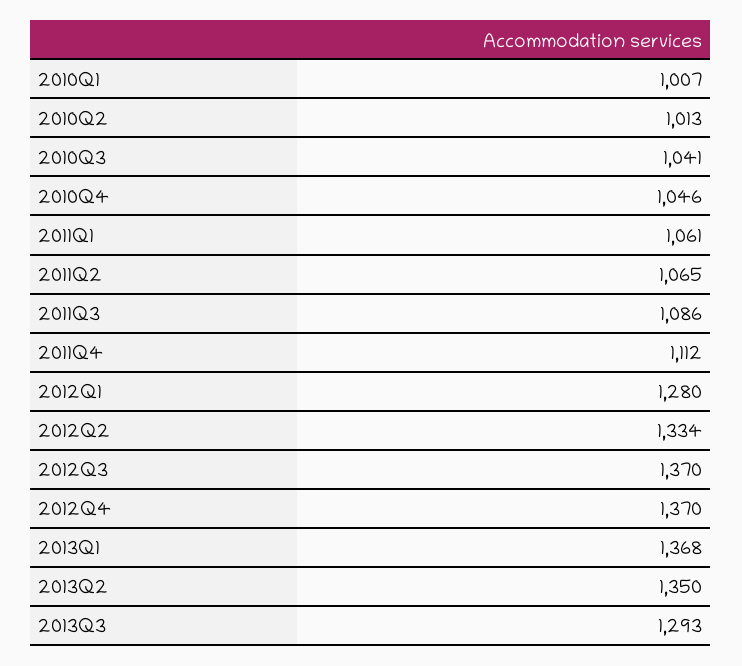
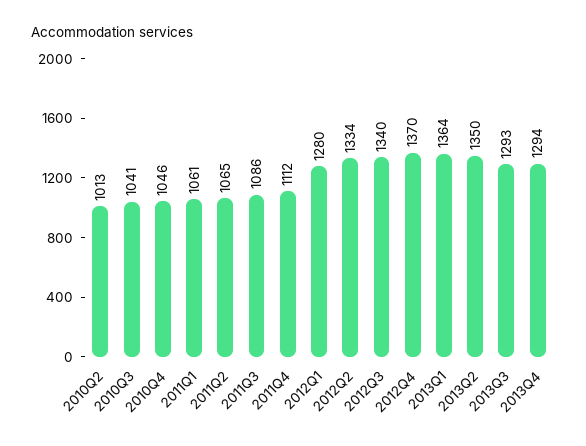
2010Q1: 1007 -> none
2012Q3: 1370 -> 1340
2013Q1: 1368 -> 1364
2013Q4: none -> 1294

